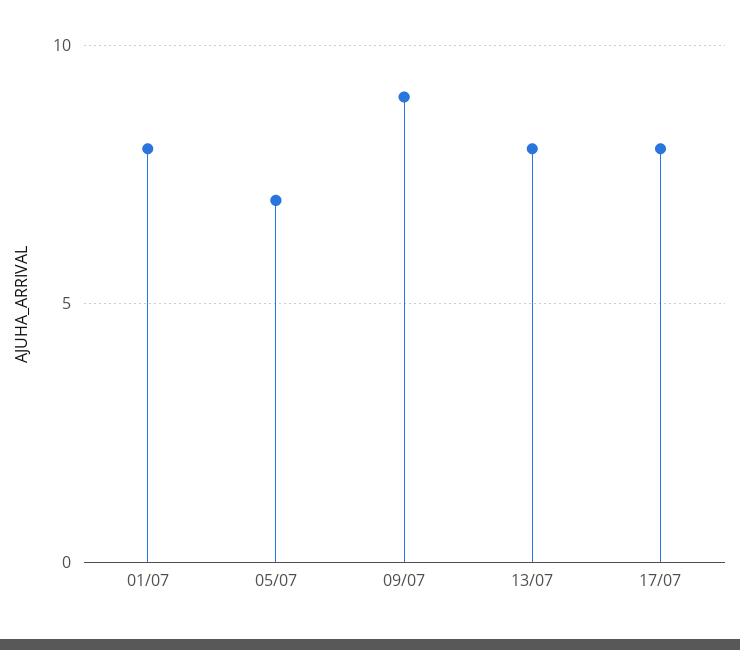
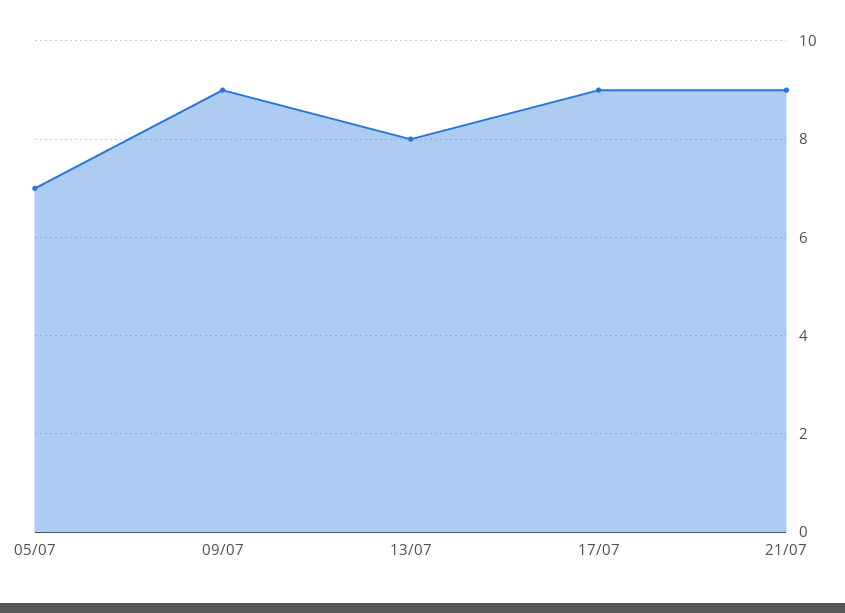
01/07: 8 -> none
17/07: 8 -> 9
21/07: none -> 9

